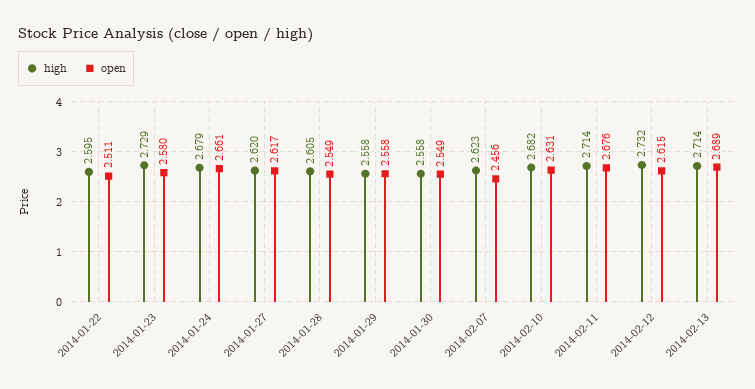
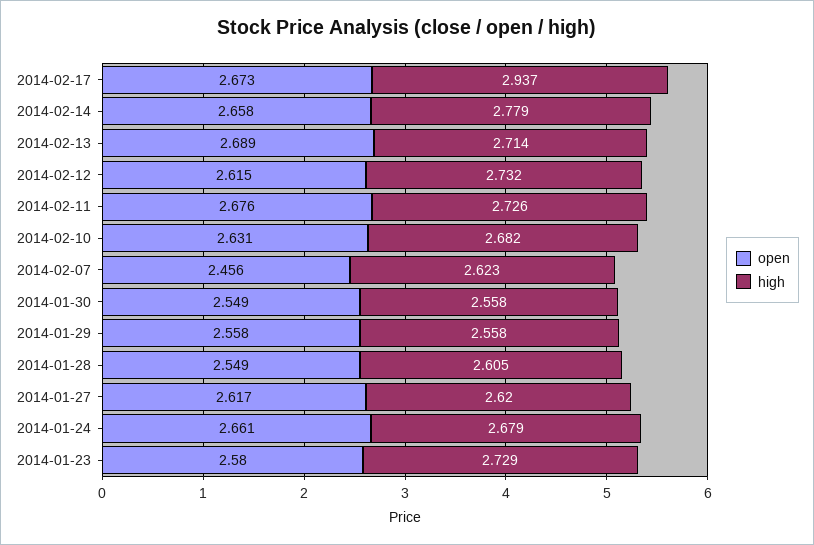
high, 2014-01-22: 2.595 -> none
open, 2014-01-22: 2.511 -> none
high, 2014-02-11: 2.714 -> 2.726
open, 2014-02-17: none -> 2.673
high, 2014-02-17: none -> 2.937
open, 2014-02-14: none -> 2.658
high, 2014-02-14: none -> 2.779

